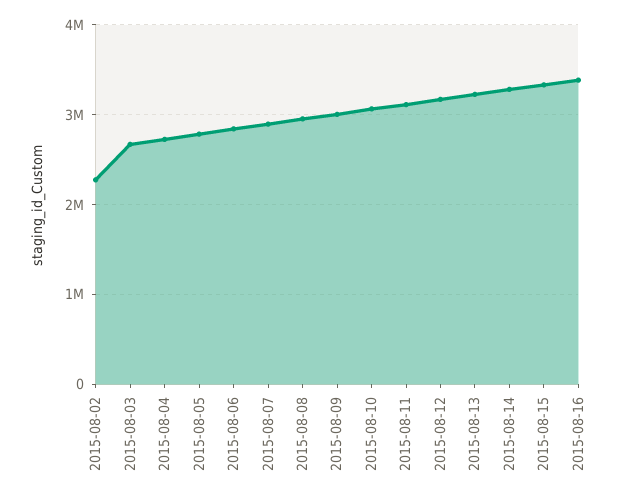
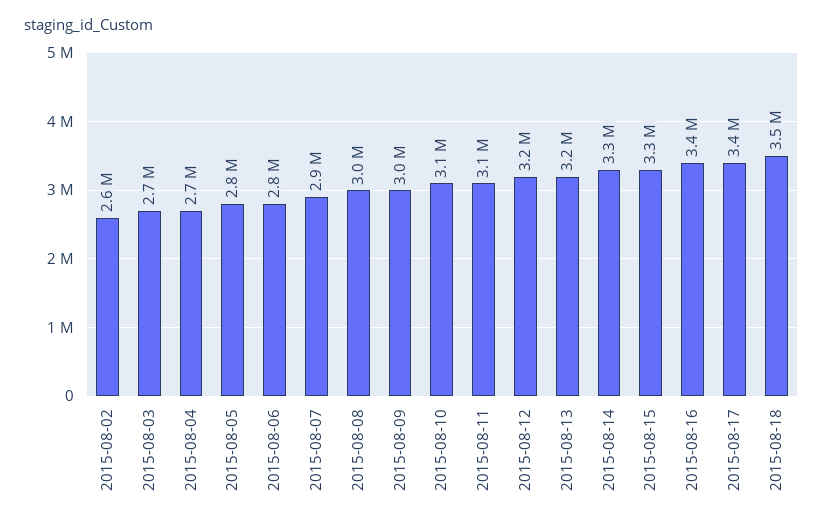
2015-08-02: 2300000 -> 2600000
2015-08-17: none -> 3400000
2015-08-18: none -> 3500000

